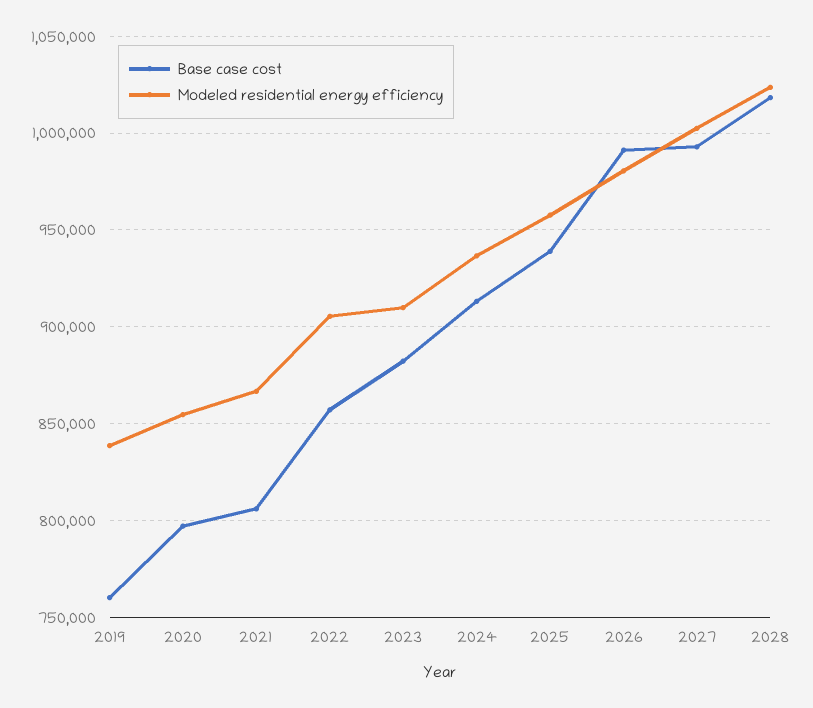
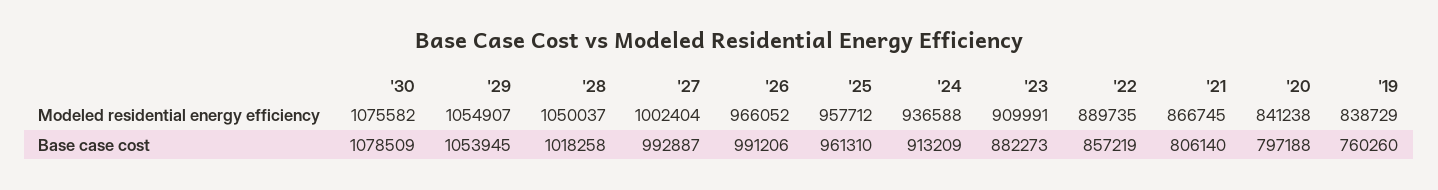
Modeled residential energy efficiency, 2020: 855000 -> 841238
Modeled residential energy efficiency, 2022: 905000 -> 889735
Base case cost, 2025: 940000 -> 961310
Modeled residential energy efficiency, 2026: 980000 -> 966052
Modeled residential energy efficiency, 2028: 1025000 -> 1050037
Modeled residential energy efficiency, '30: none -> 1075582
Modeled residential energy efficiency, '29: none -> 1054907
Base case cost, '30: none -> 1078509
Base case cost, '29: none -> 1053945

